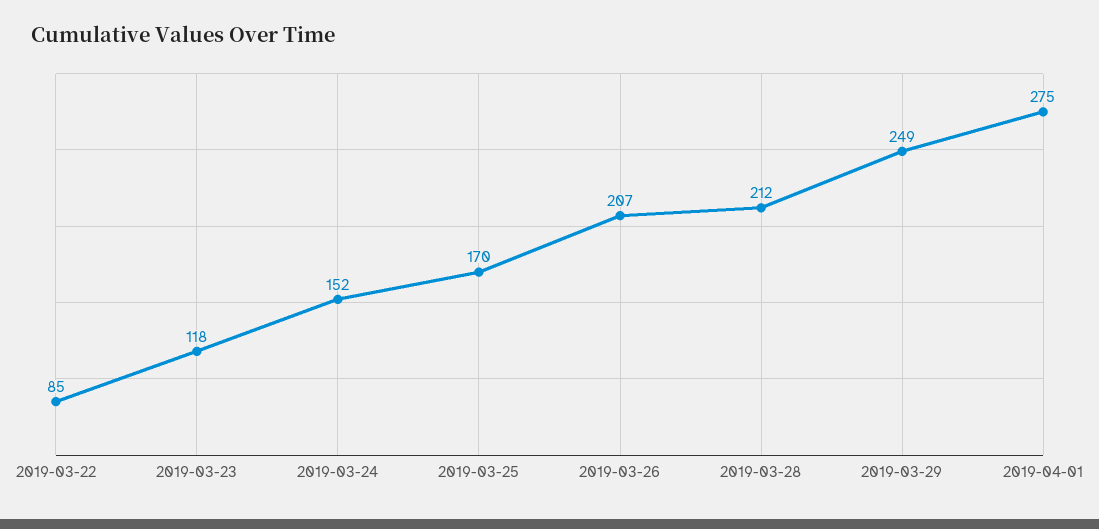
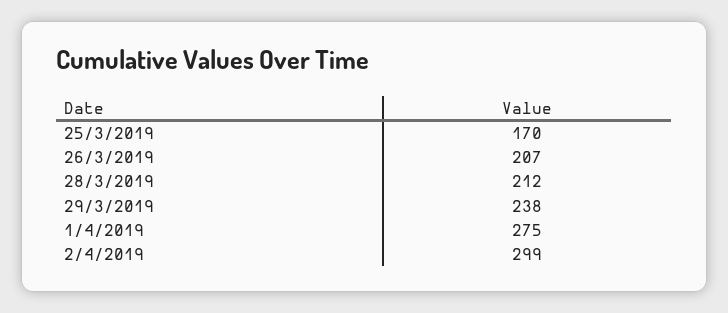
2019-03-22: 85 -> none
2019-03-23: 118 -> none
2019-03-24: 152 -> none
2019-03-29: 249 -> 238
2/4/2019: none -> 299

